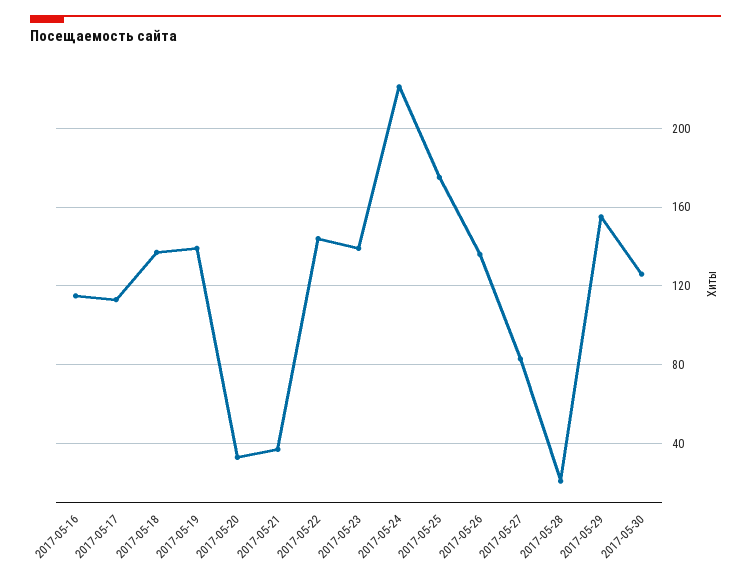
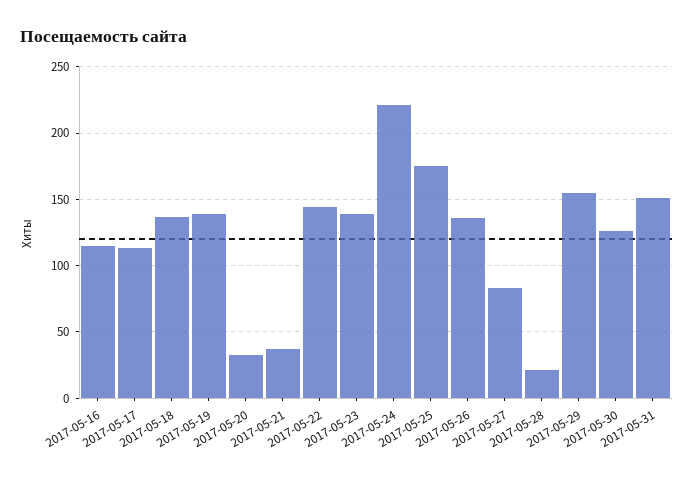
2017-05-31: none -> 150

